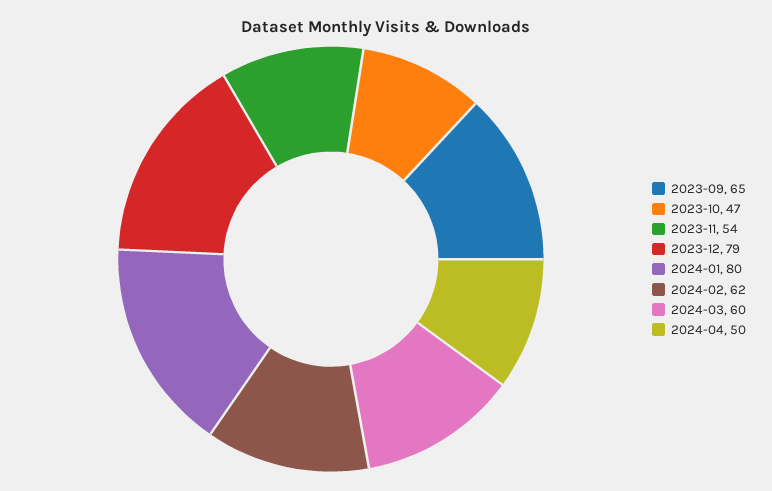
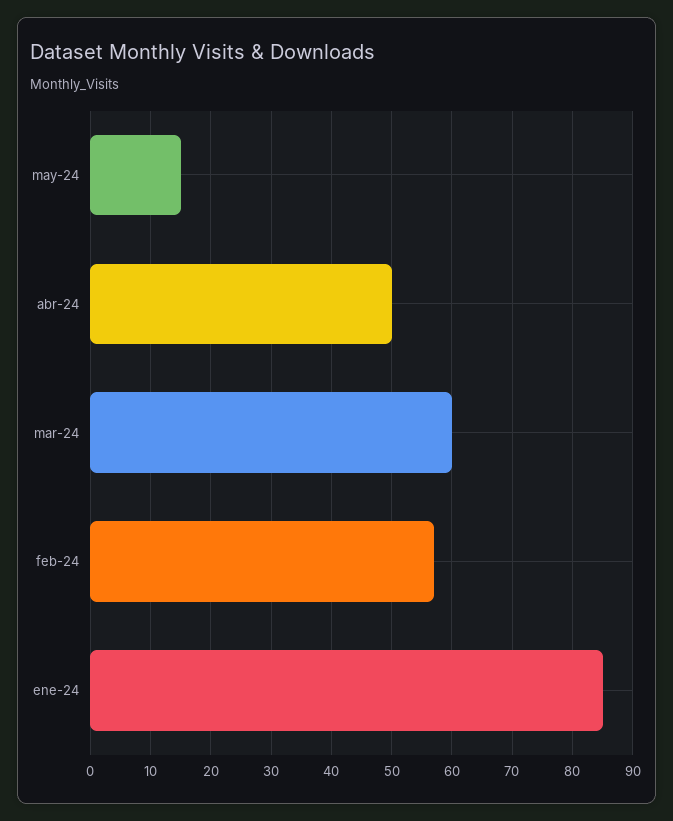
2023-09: 65 -> none
2023-10: 47 -> none
2023-11: 54 -> none
2023-12: 79 -> none
2024-01: 80 -> 85
2024-02: 62 -> 57
may-24: none -> 15

